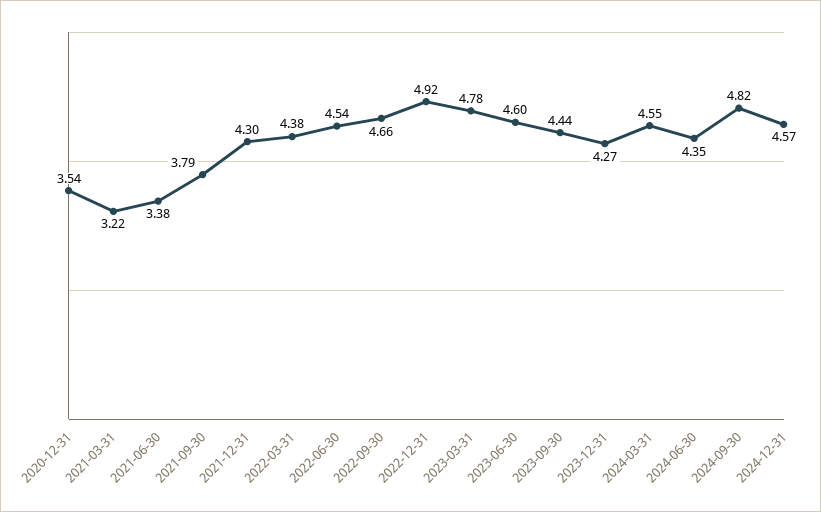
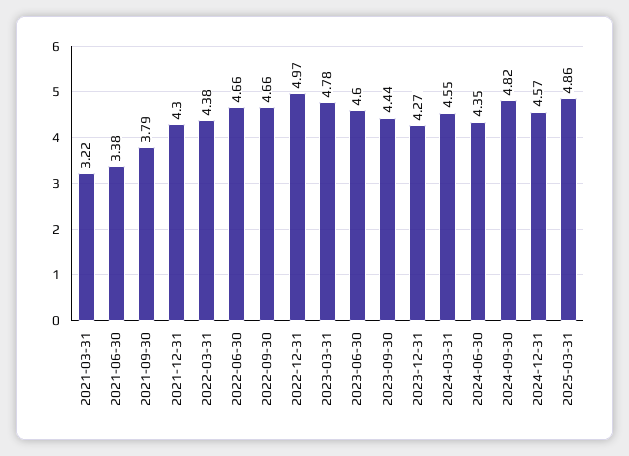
2020-12-31: 3.54 -> none
2022-06-30: 4.54 -> 4.66
2022-12-31: 4.92 -> 4.97
2025-03-31: none -> 4.86

